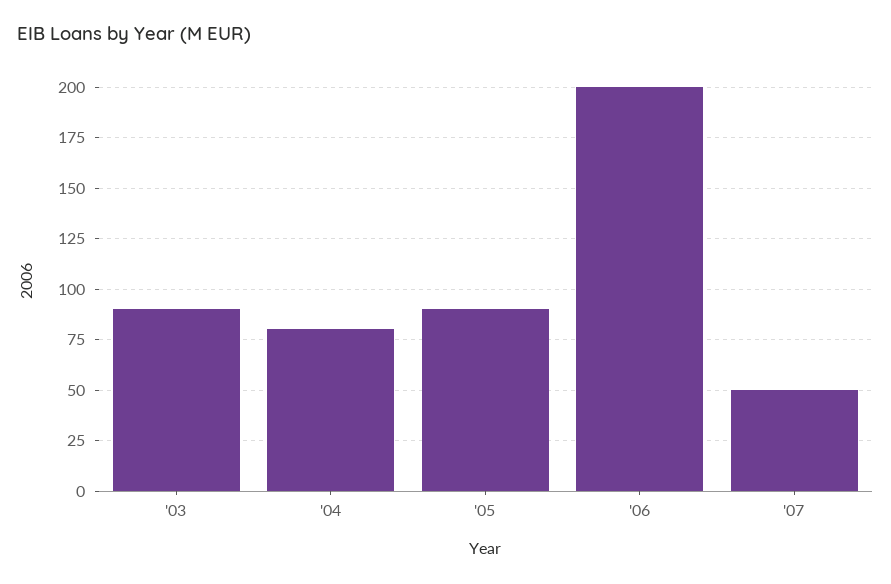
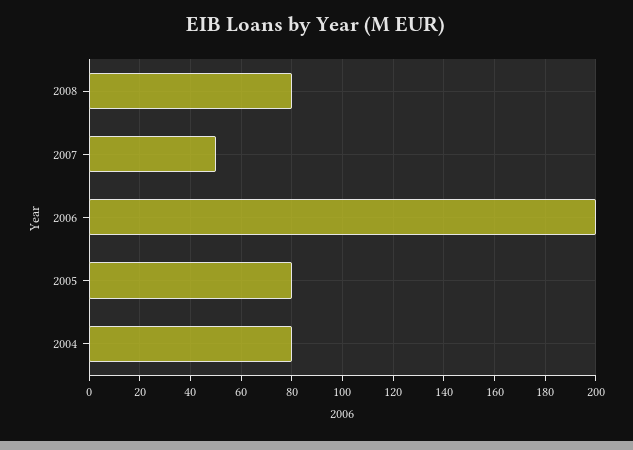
'03: 90 -> none
'05: 90 -> 80
2008: none -> 80

